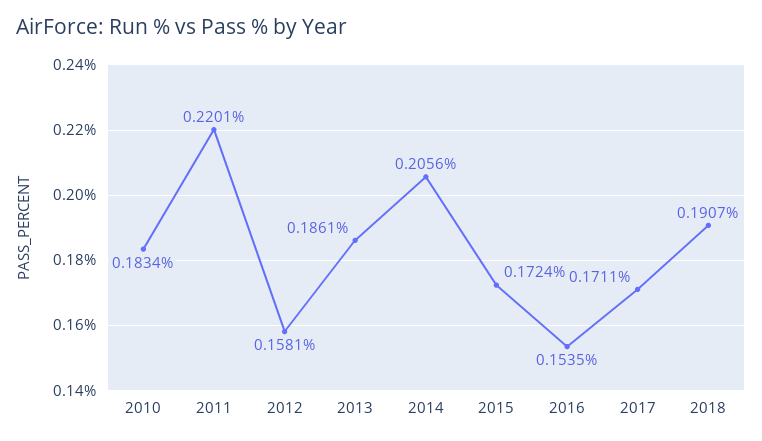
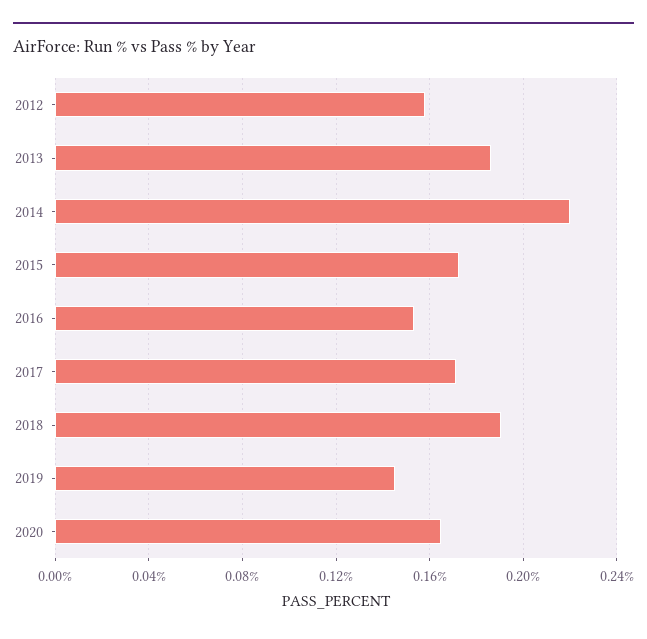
2010: 0.1834 -> none
2011: 0.2201 -> none
2014: 0.2056 -> 0.22
2019: none -> 0.145
2020: none -> 0.165

